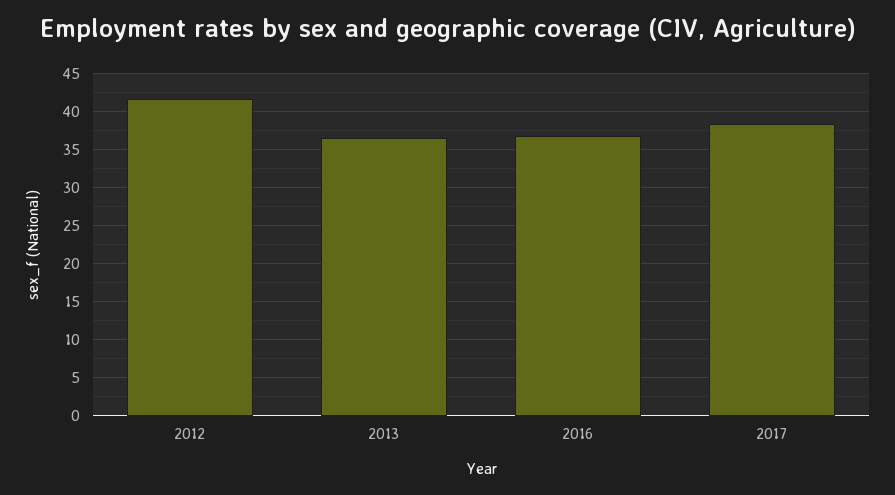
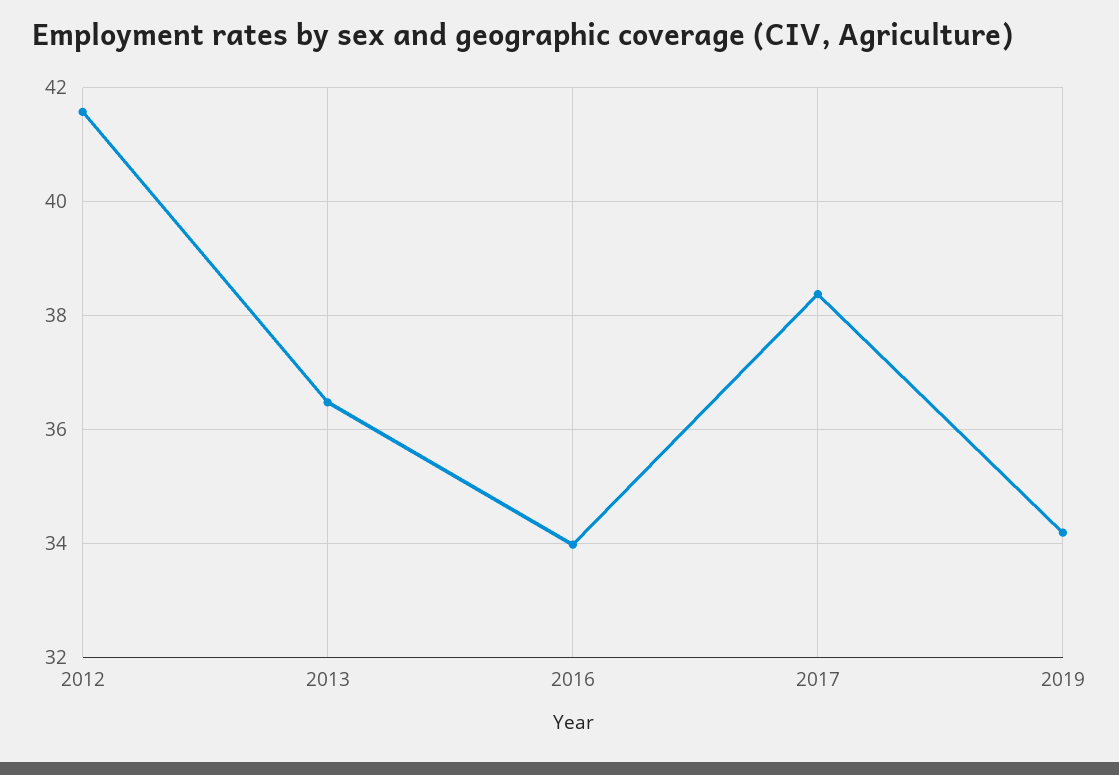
2016: 37 -> 34
2019: none -> 34.2

